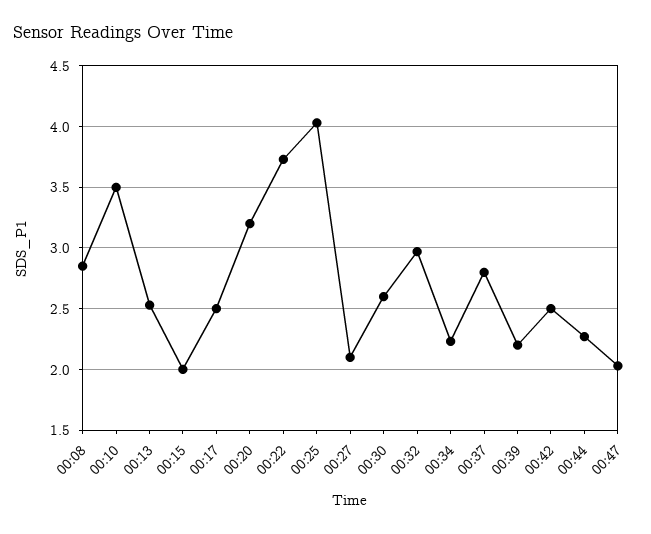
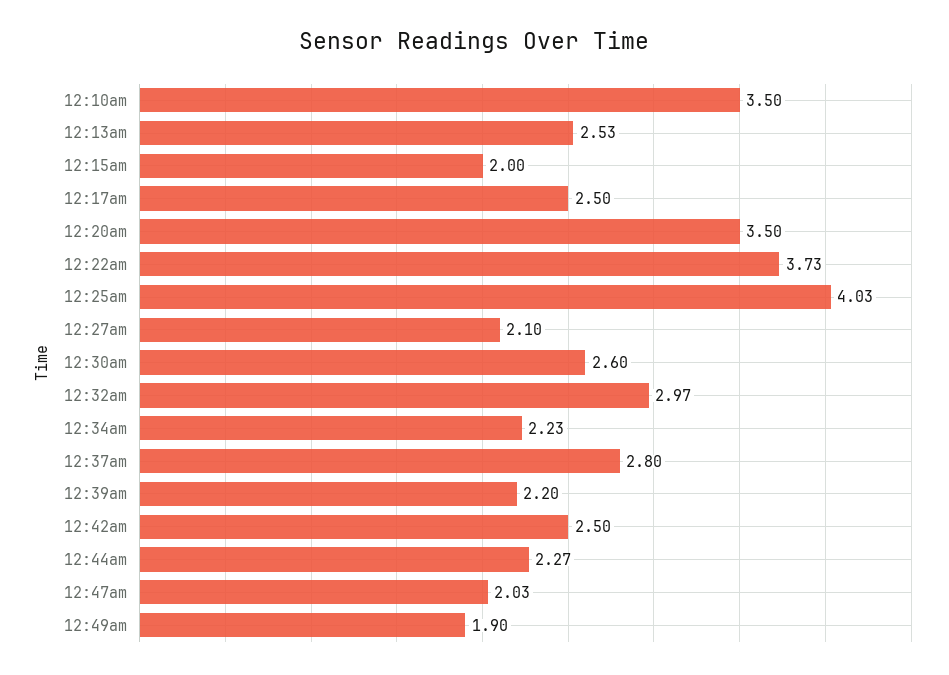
00:08: 2.85 -> none
00:20: 3.2 -> 3.5
12:49am: none -> 1.9

